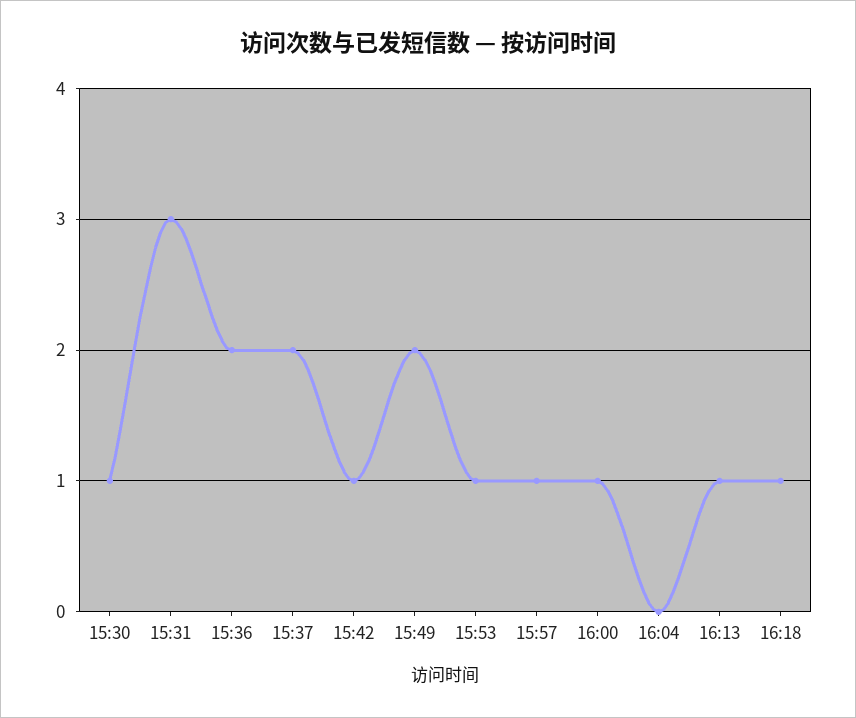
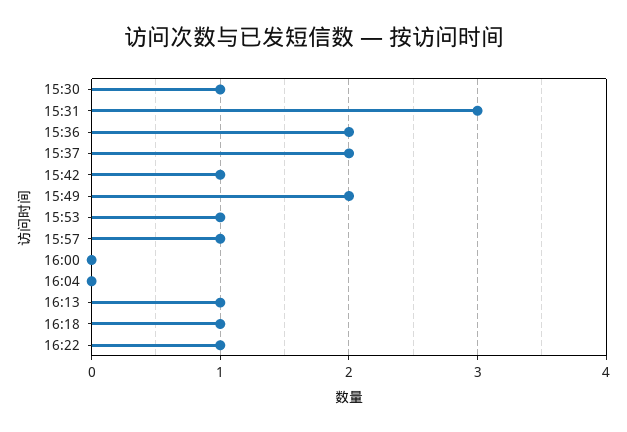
16:00: 1 -> 0
16:22: none -> 1

